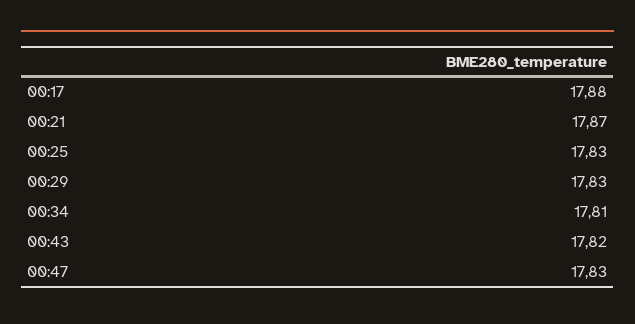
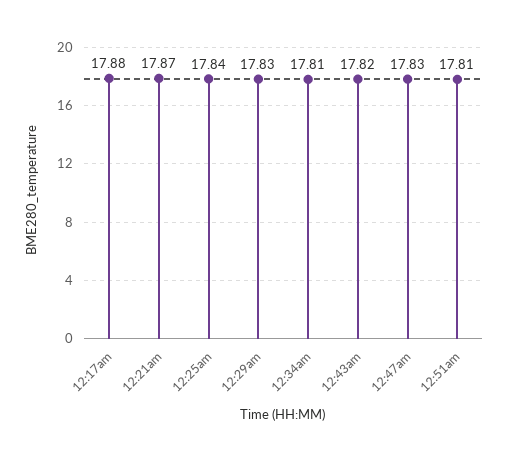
00:25: 17.83 -> 17.84
12:51am: none -> 17.81

